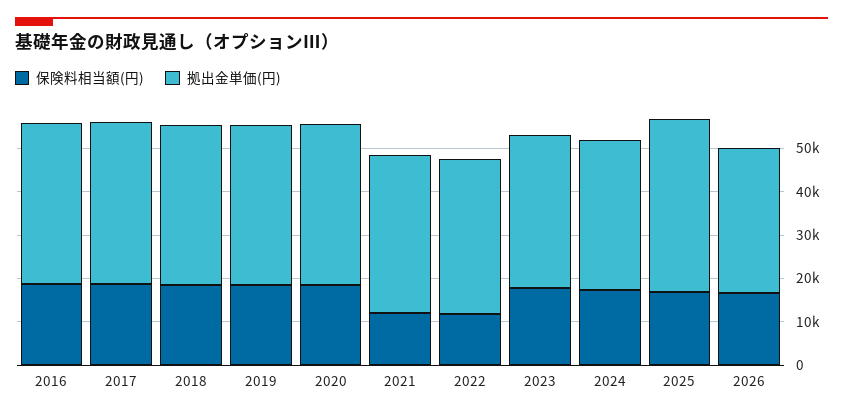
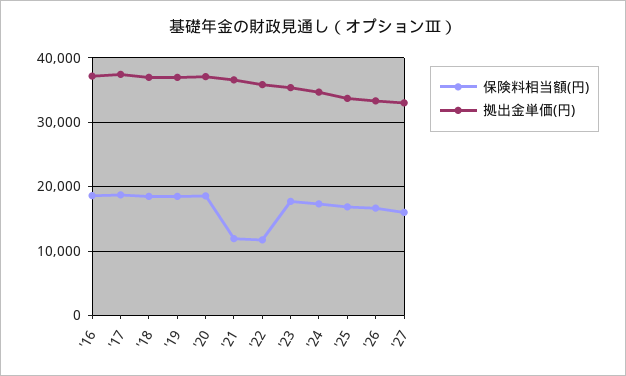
拠出金単価(円), 2025: 40000 -> 34000
保険料相当額(円), '27: none -> 16000
拠出金単価(円), '27: none -> 33000

